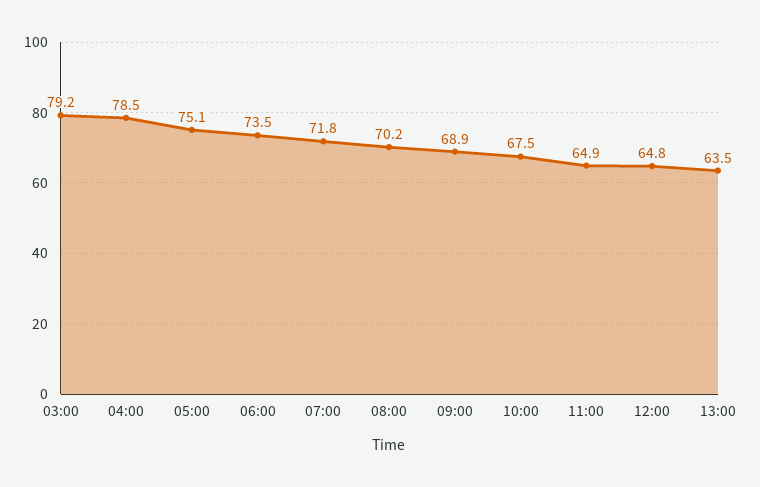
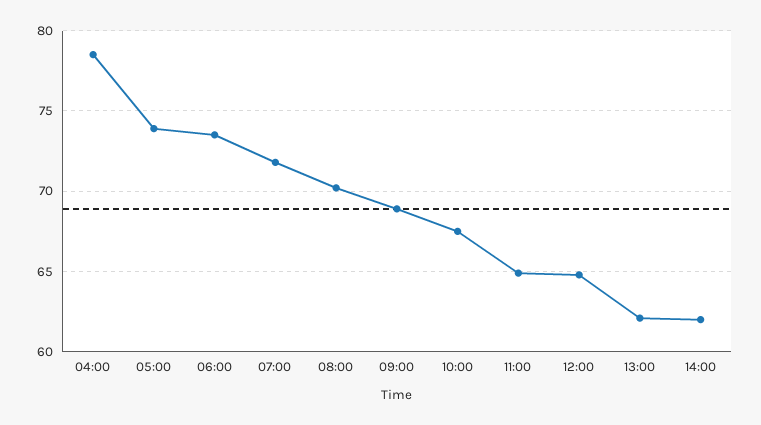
03:00: 79.2 -> none
05:00: 75.1 -> 74
13:00: 63.5 -> 62
14:00: none -> 62

